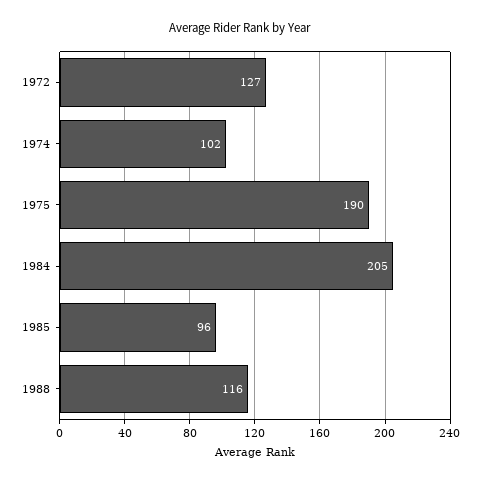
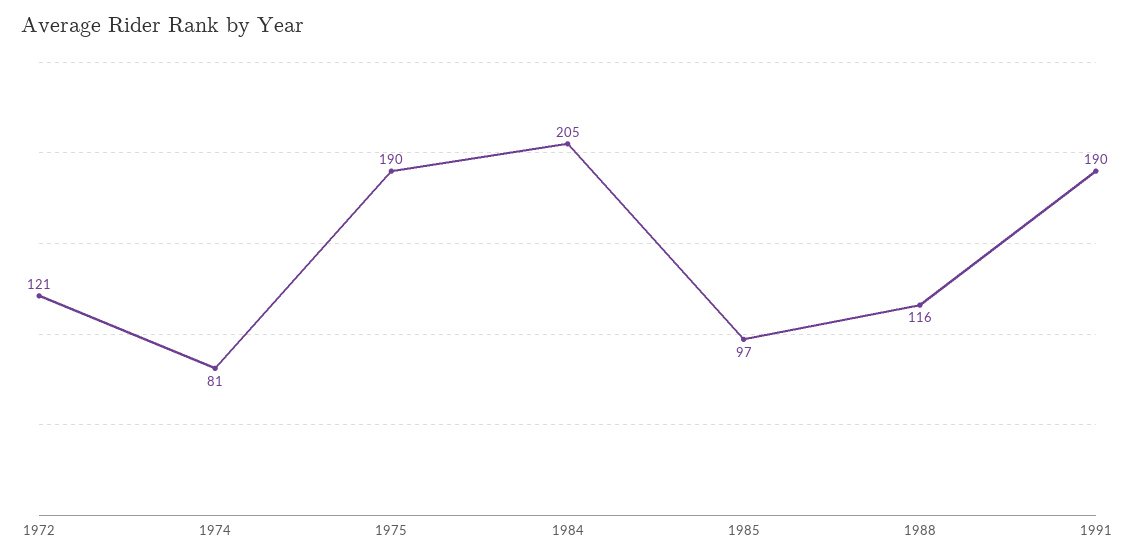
1972: 127 -> 121
1974: 102 -> 81
1985: 96 -> 97
1991: none -> 190

